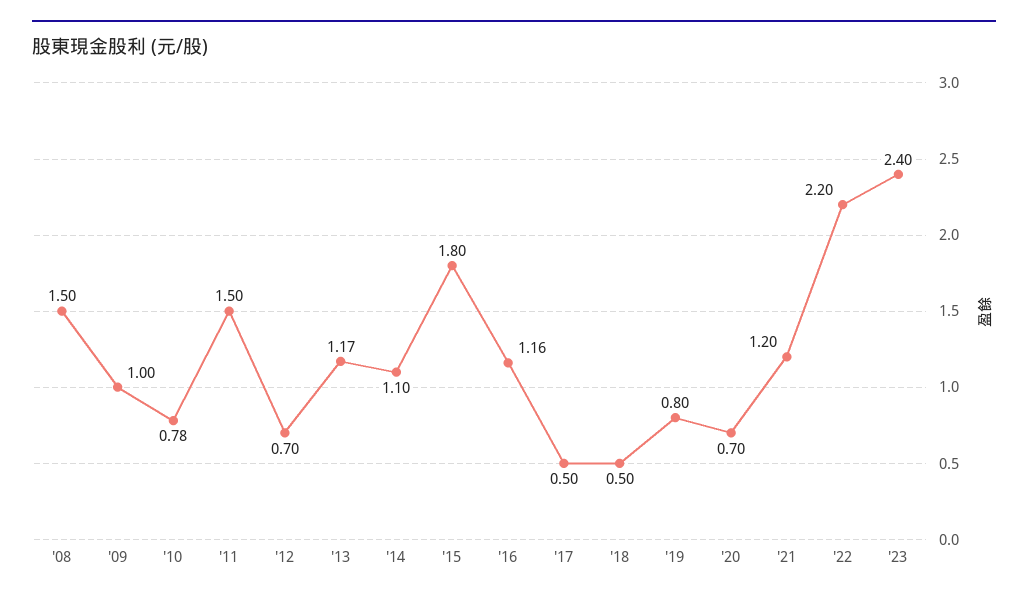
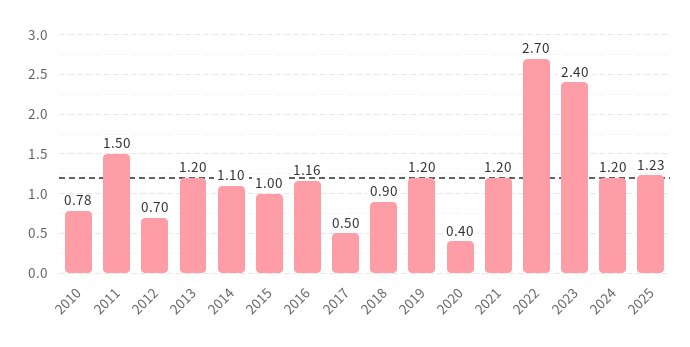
'08: 1.5 -> none
'09: 1 -> none
'13: 1.17 -> 1.2
'15: 1.8 -> 1
'18: 0.5 -> 0.9
'19: 0.8 -> 1.2
'20: 0.7 -> 0.4
'22: 2.2 -> 2.7
2024: none -> 1.2
2025: none -> 1.23

